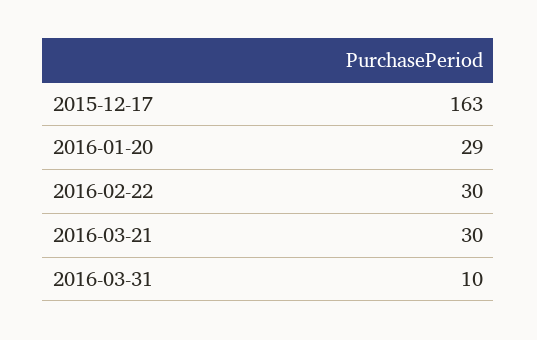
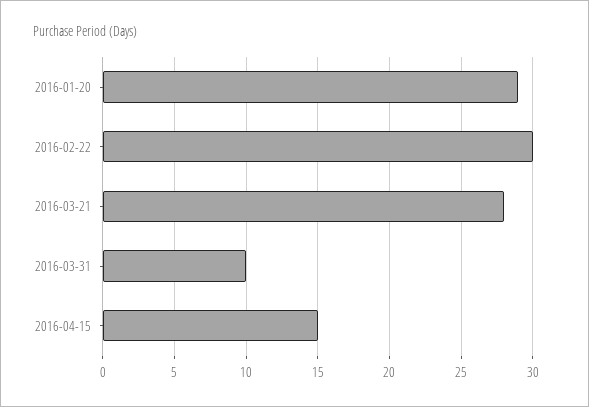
2015-12-17: 163 -> none
2016-03-21: 30 -> 28
2016-04-15: none -> 15

